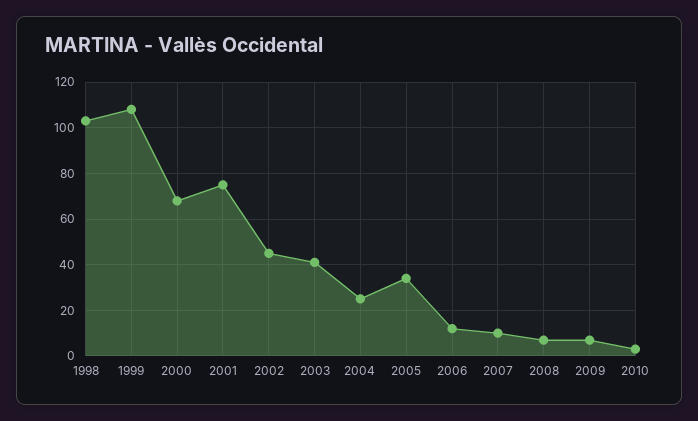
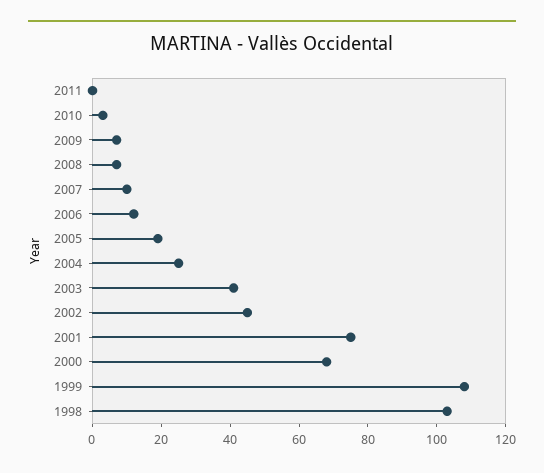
2005: 35 -> 20
2011: none -> 0

